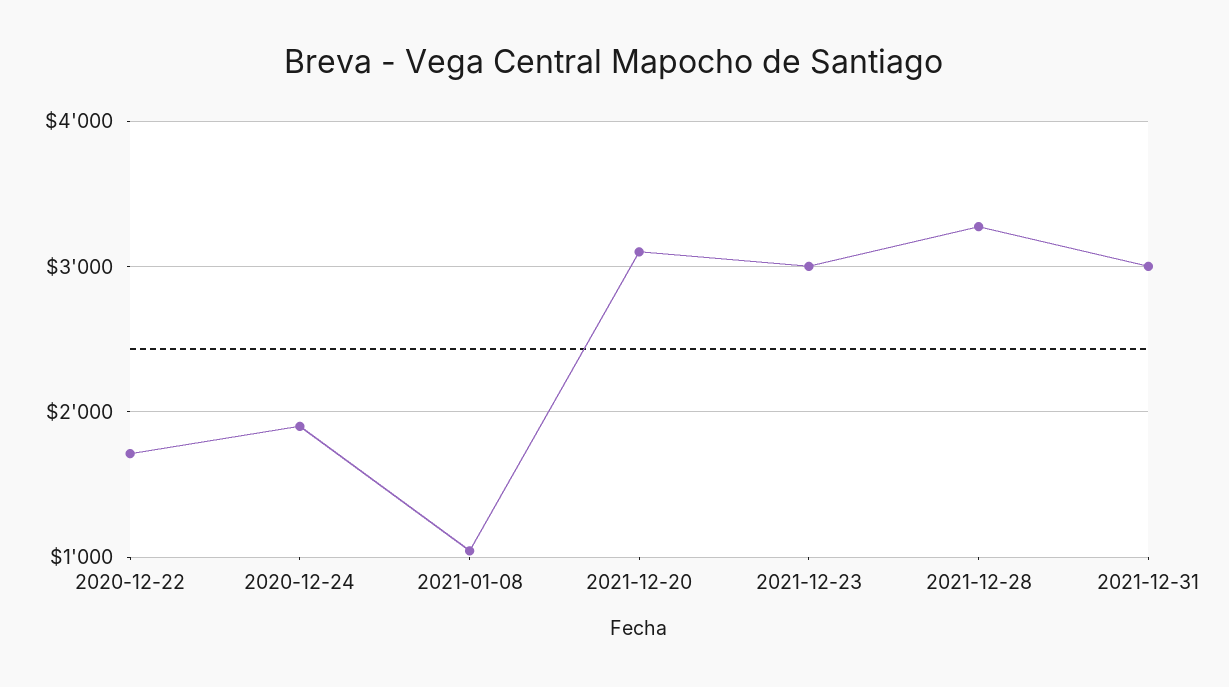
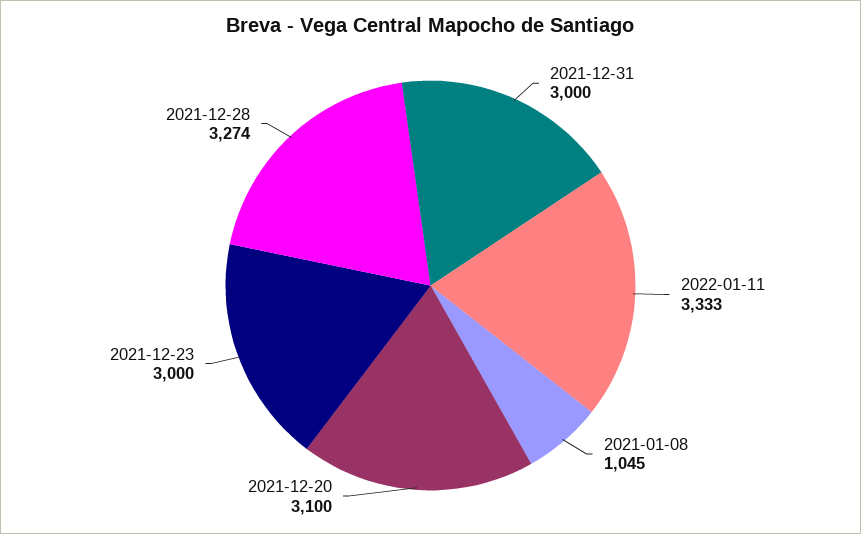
2020-12-22: 1700 -> none
2020-12-24: 1900 -> none
2022-01-11: none -> 3333

